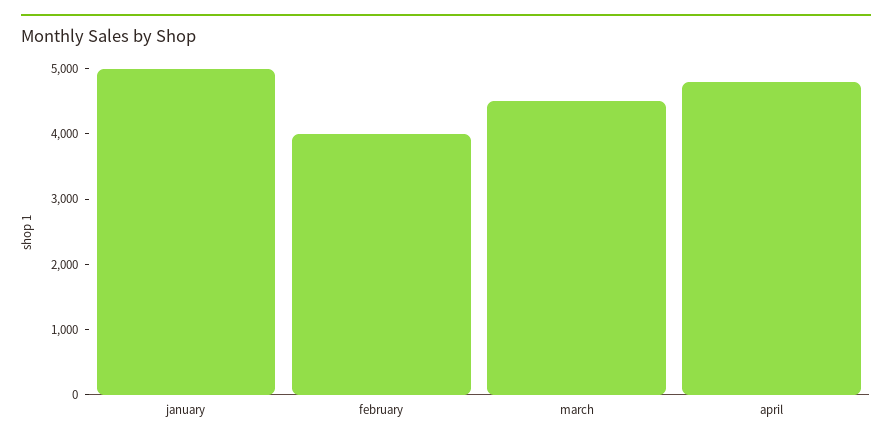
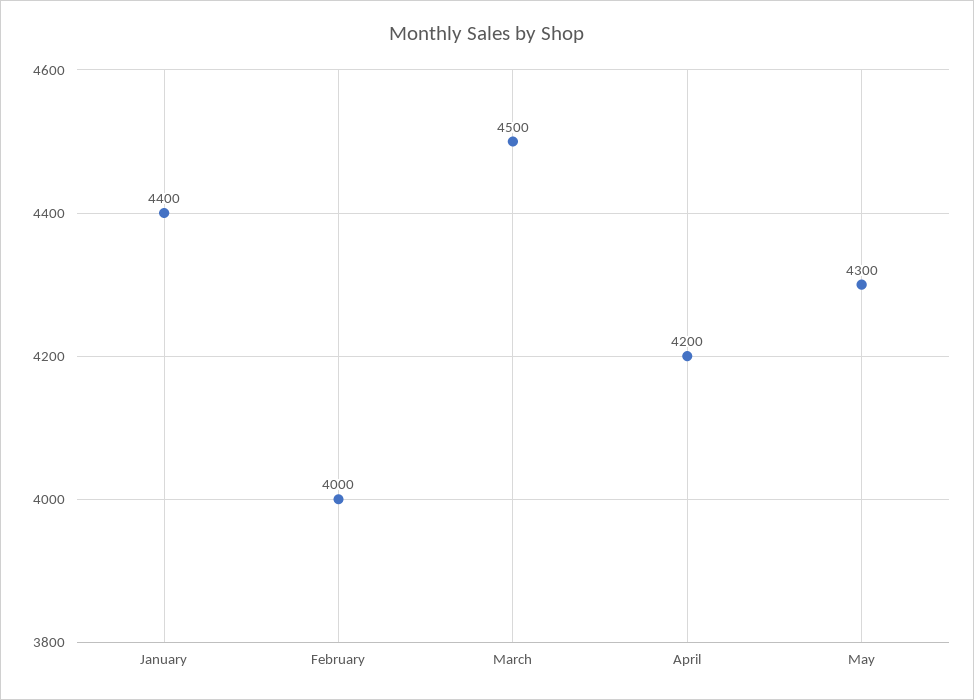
january: 5000 -> 4400
april: 4800 -> 4200
May: none -> 4300

